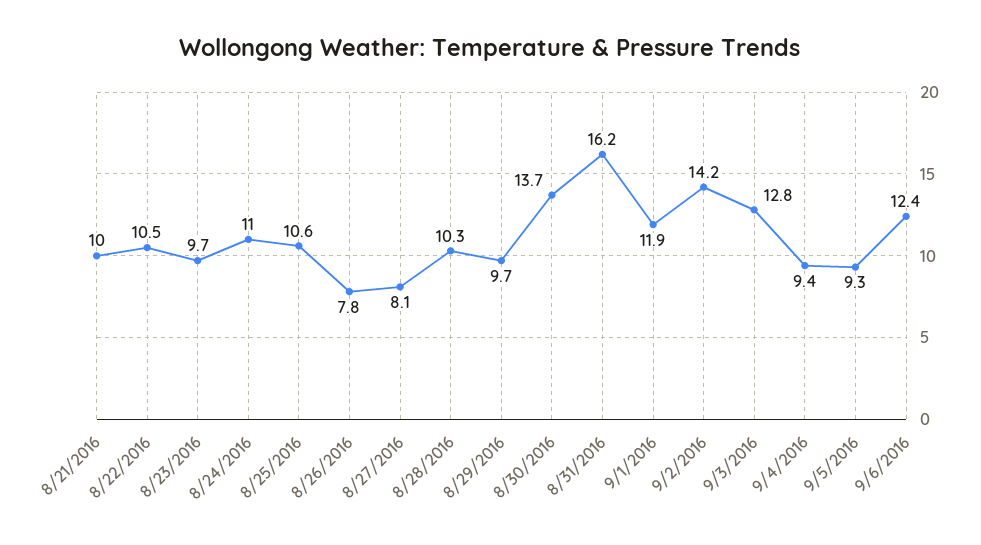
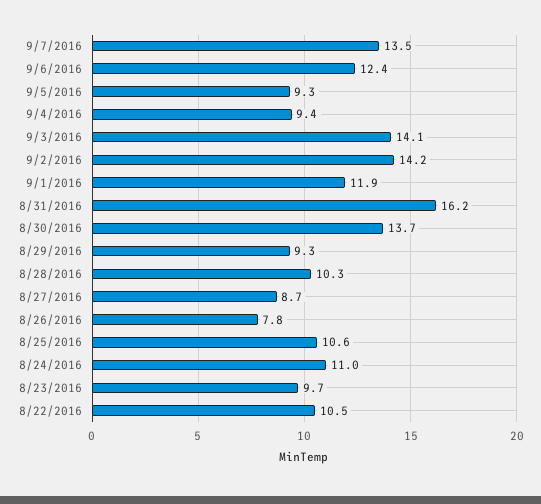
8/21/2016: 10 -> none
8/27/2016: 8.1 -> 8.7
8/29/2016: 9.7 -> 9.3
9/3/2016: 12.8 -> 14.1
9/7/2016: none -> 13.5

